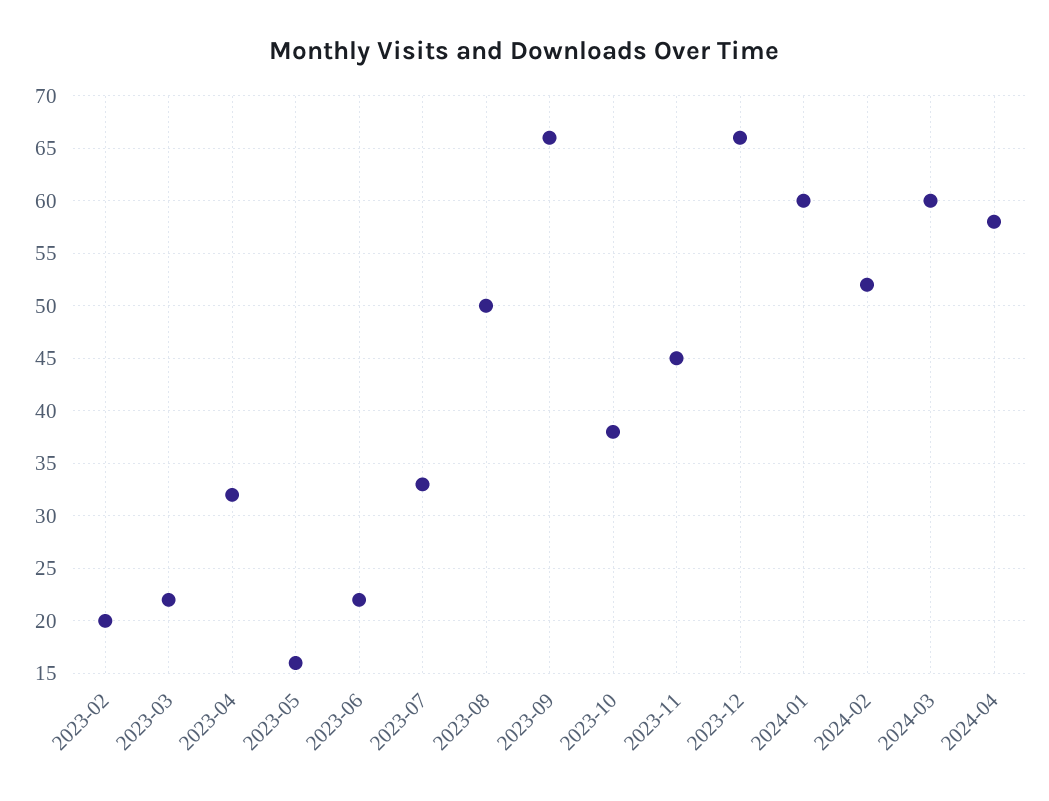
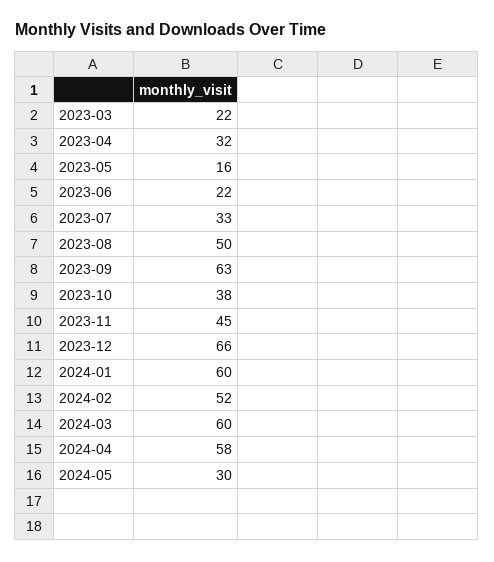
2023-02: 20 -> none
2023-09: 66 -> 63
2024-05: none -> 30

